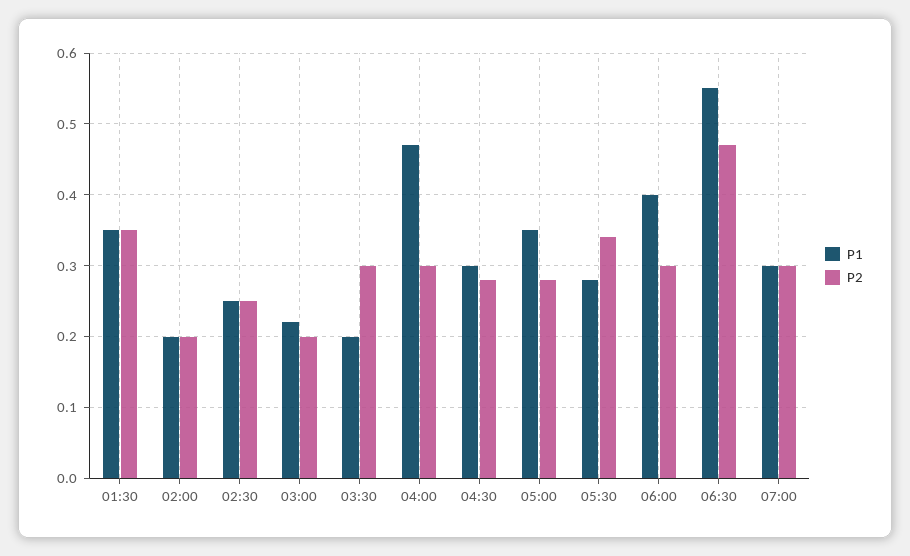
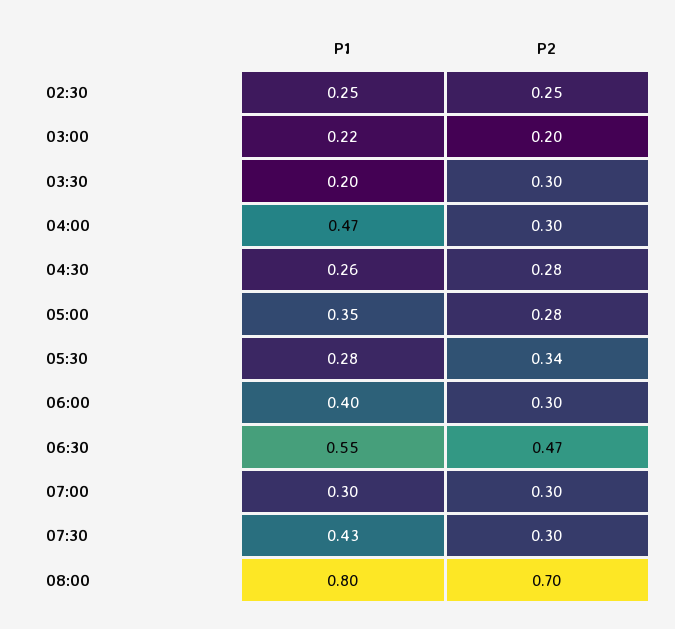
P1, 01:30: 0.35 -> none
P2, 01:30: 0.35 -> none
P1, 02:00: 0.2 -> none
P2, 02:00: 0.2 -> none
P1, 04:30: 0.3 -> 0.26
P1, 07:30: none -> 0.43
P2, 07:30: none -> 0.3
P1, 08:00: none -> 0.8
P2, 08:00: none -> 0.7

